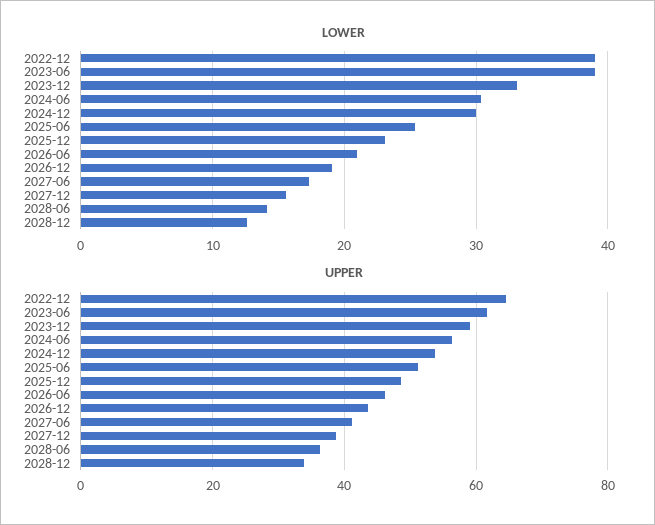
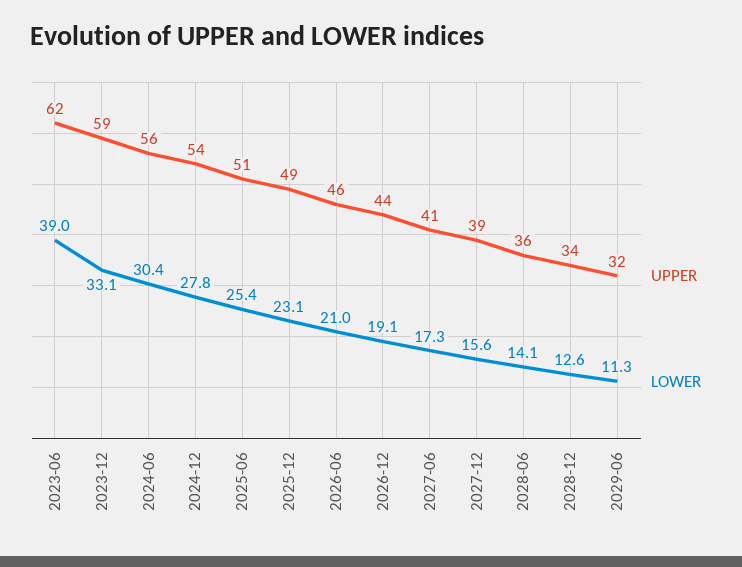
LOWER, 2022-12: 39 -> none
LOWER, 2024-12: 30 -> 27.8
UPPER, 2022-12: 64 -> none
UPPER, 2029-06: none -> 32
LOWER, 2029-06: none -> 11.3

